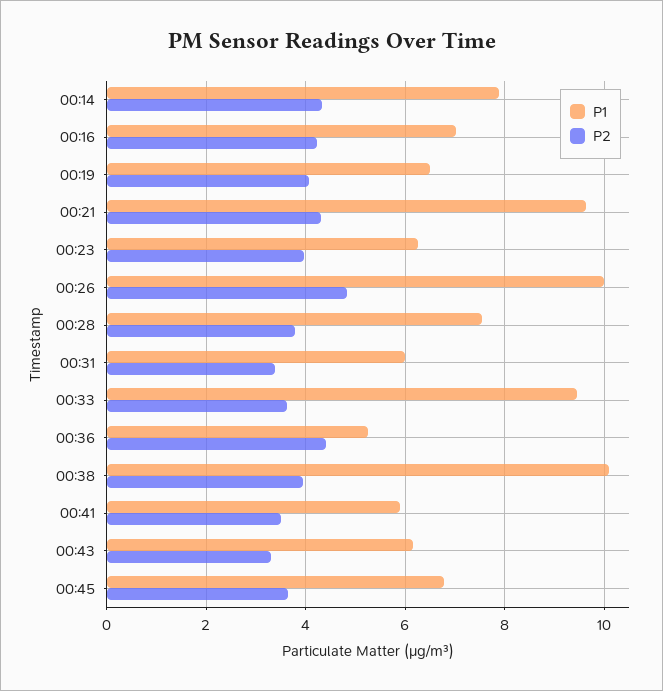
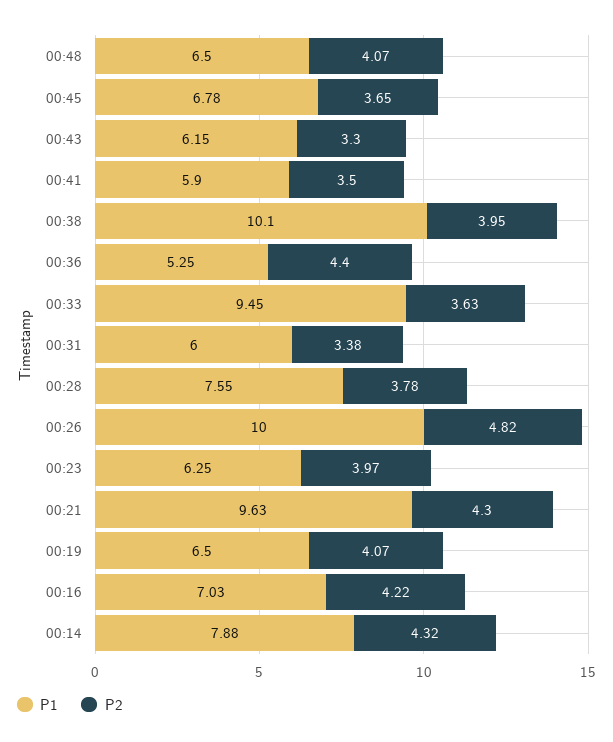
P1, 00:48: none -> 6.5
P2, 00:48: none -> 4.07

